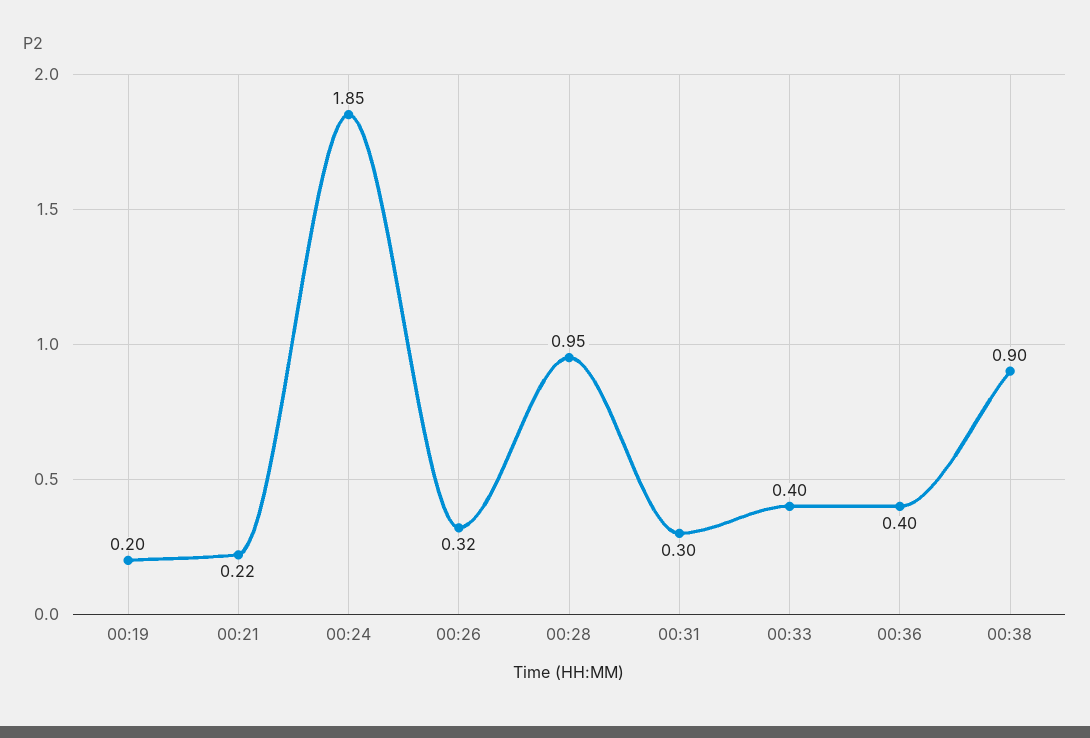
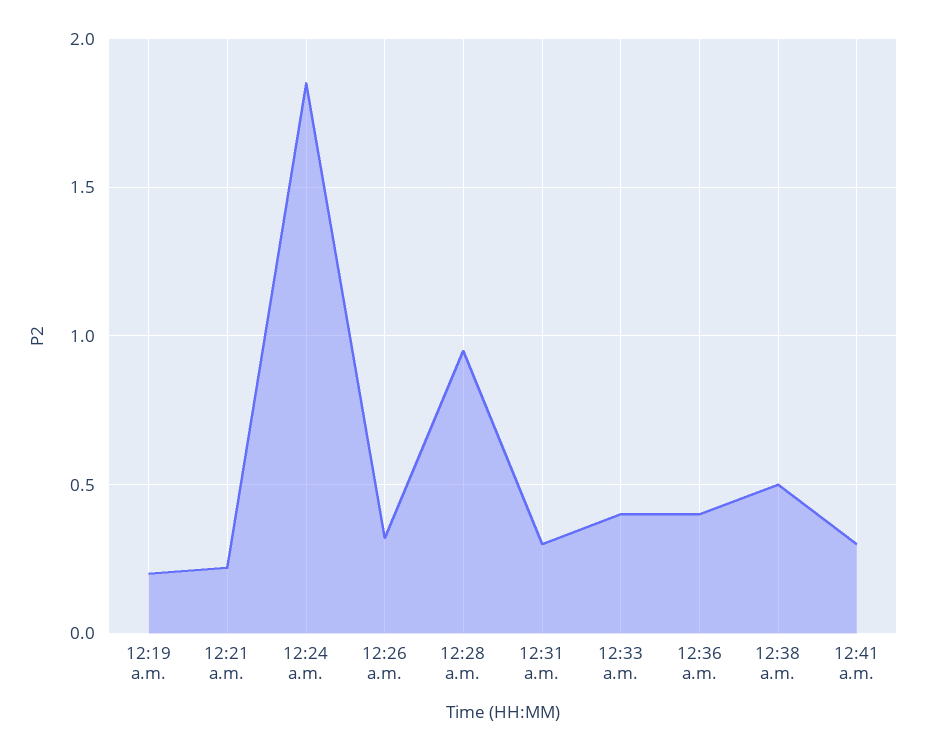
00:38: 0.9 -> 0.5
12:41 a.m.: none -> 0.3

